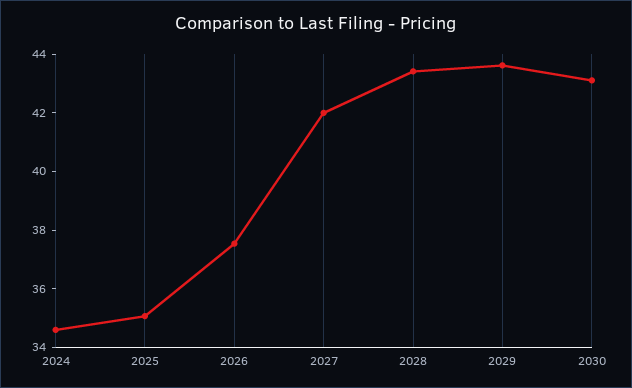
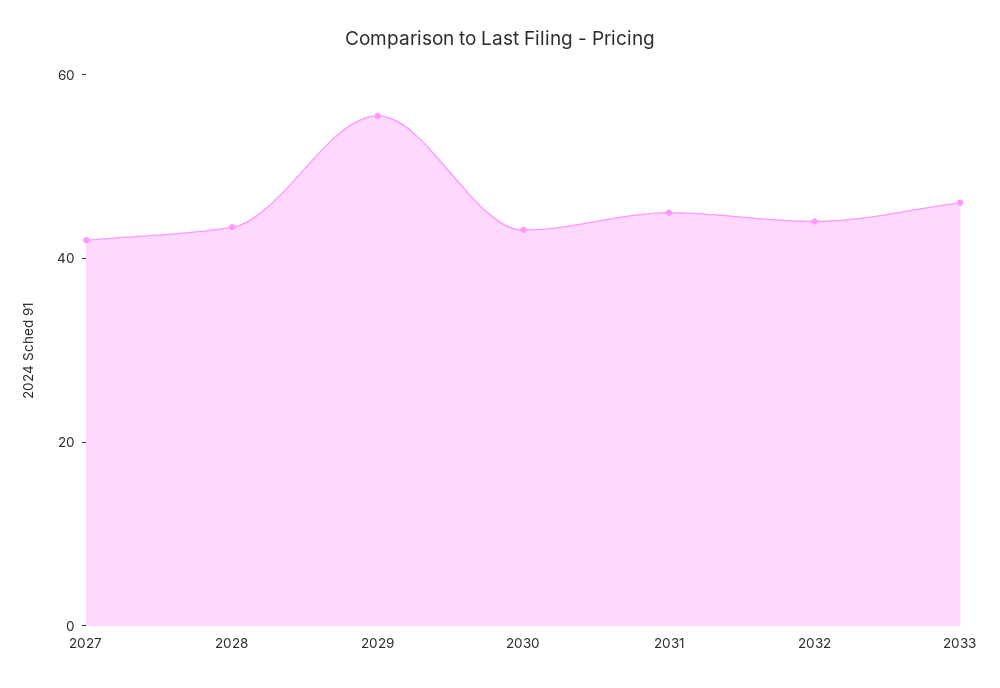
2024: 34.5 -> none
2025: 35 -> none
2026: 37.5 -> none
2029: 43.5 -> 55
2031: none -> 45
2032: none -> 45
2033: none -> 45

